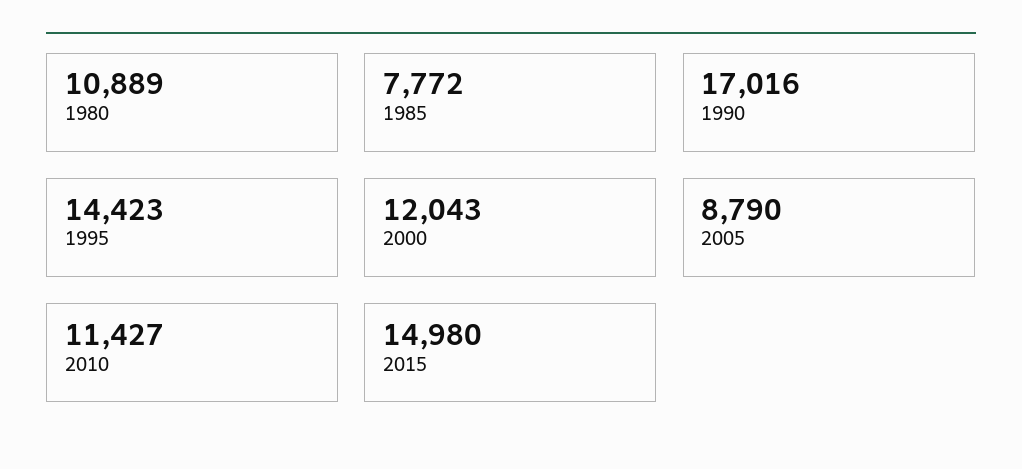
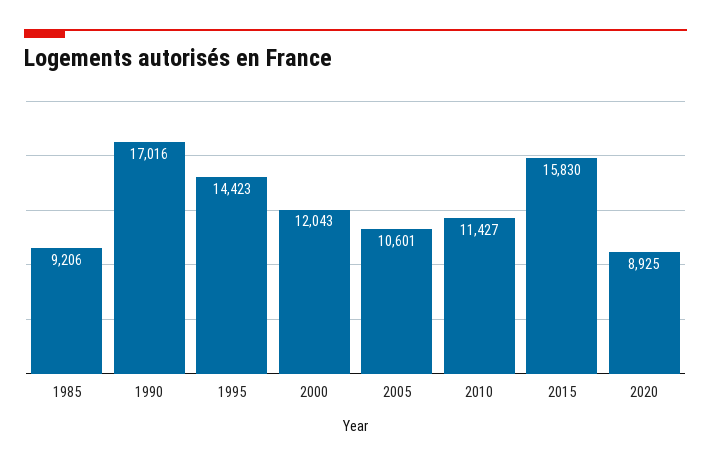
1980: 10889 -> none
1985: 7772 -> 9206
2005: 8790 -> 10601
2015: 14980 -> 15830
2020: none -> 8925

